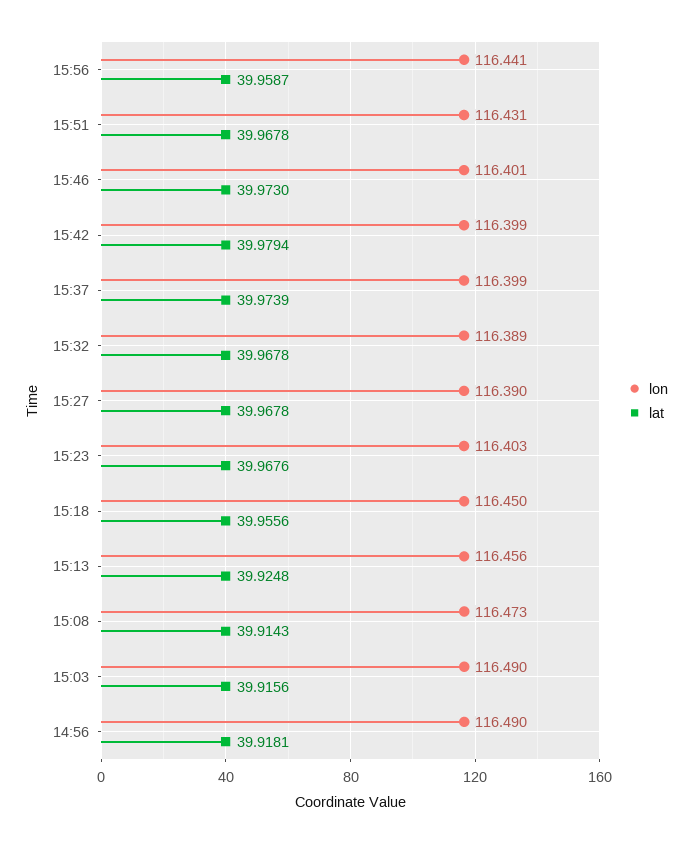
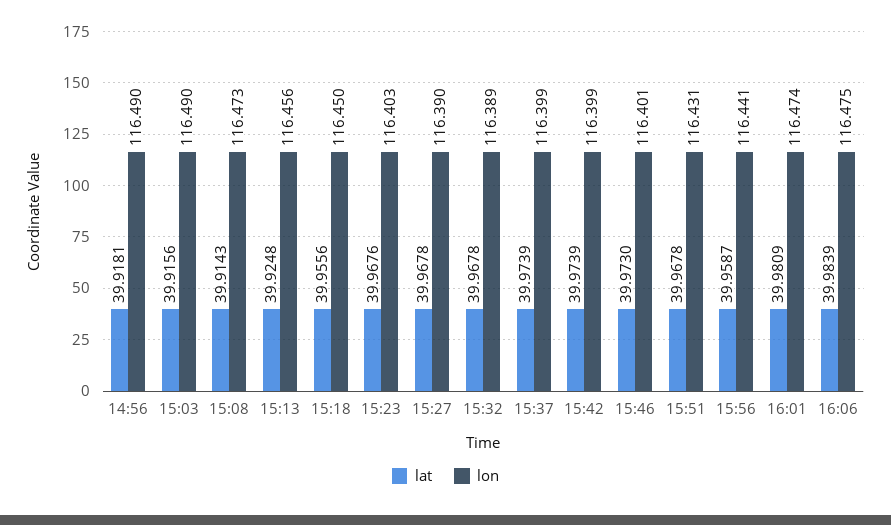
lat, 15:42: 39.9794 -> 39.9739
lat, 16:01: none -> 39.9809
lon, 16:01: none -> 116.474
lat, 16:06: none -> 39.9839
lon, 16:06: none -> 116.475

